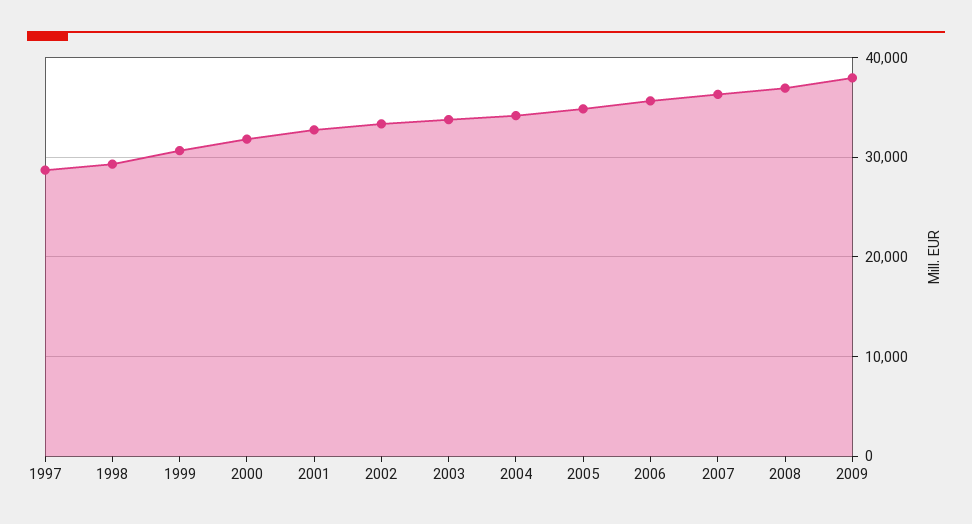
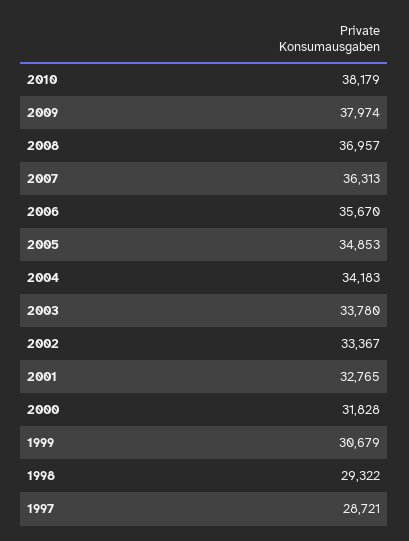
2010: none -> 38179

